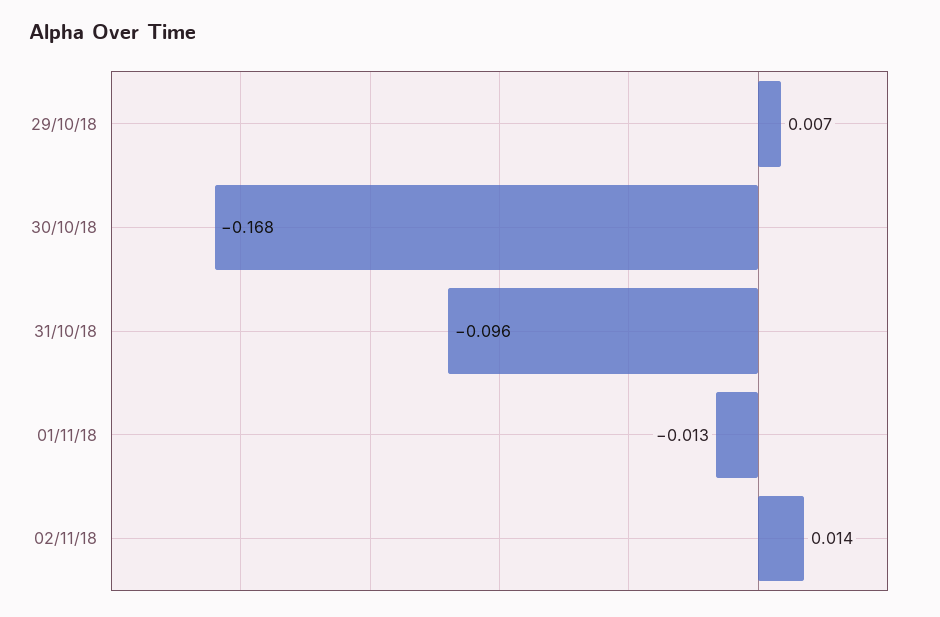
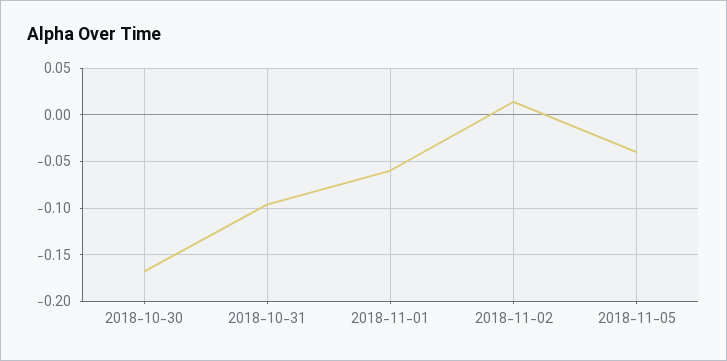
29/10/18: 0.007 -> none
01/11/18: -0.013 -> -0.06
2018-11-05: none -> -0.04

